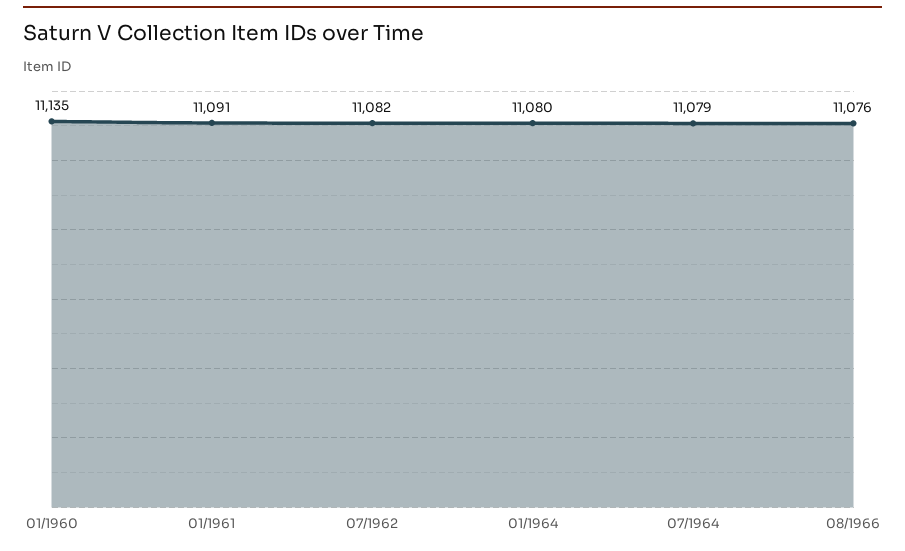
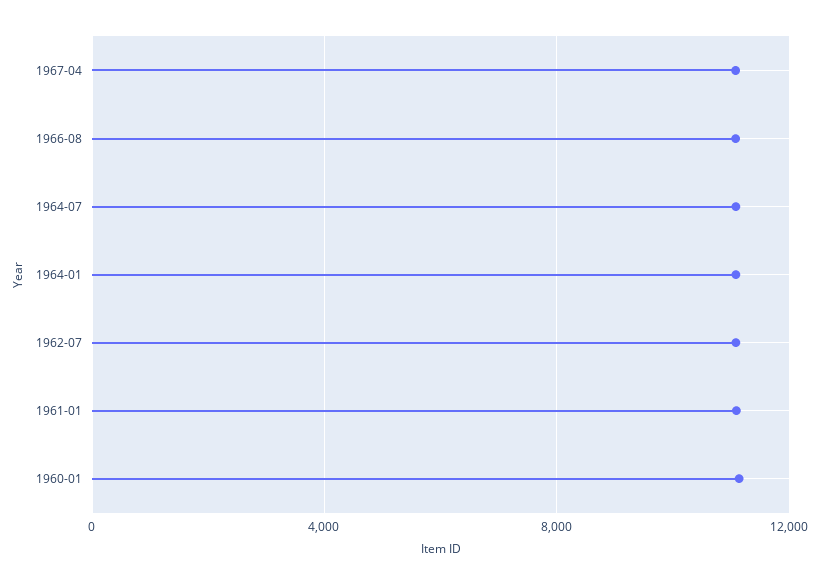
1967-04: none -> 11000

